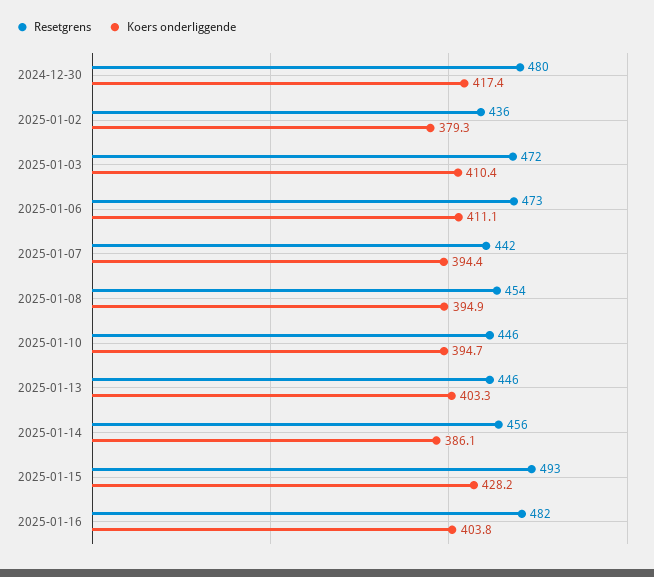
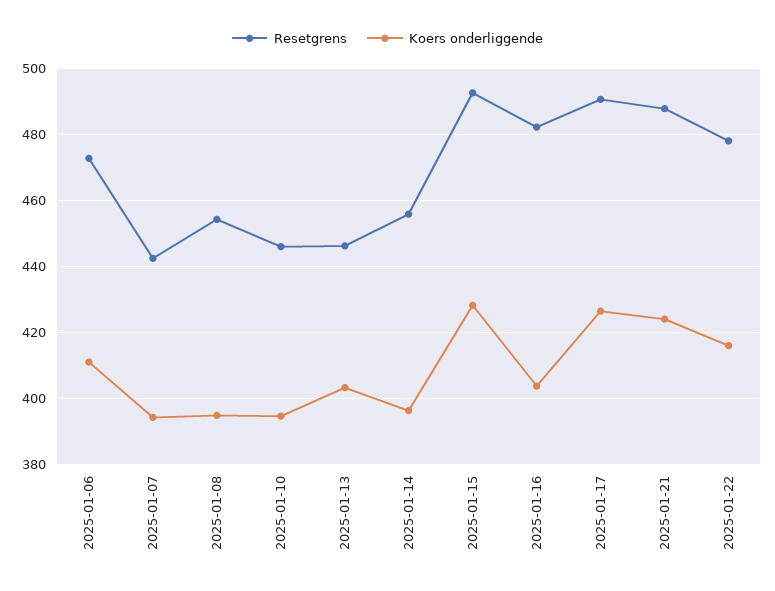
Resetgrens, 2024-12-30: 480 -> none
Koers onderliggende, 2024-12-30: 417.4 -> none
Resetgrens, 2025-01-02: 436 -> none
Koers onderliggende, 2025-01-02: 379.3 -> none
Resetgrens, 2025-01-03: 472 -> none
Koers onderliggende, 2025-01-03: 410.4 -> none
Koers onderliggende, 2025-01-14: 386.1 -> 396
Resetgrens, 2025-01-17: none -> 490
Koers onderliggende, 2025-01-17: none -> 426
Resetgrens, 2025-01-21: none -> 488
Koers onderliggende, 2025-01-21: none -> 424
Resetgrens, 2025-01-22: none -> 478
Koers onderliggende, 2025-01-22: none -> 416

